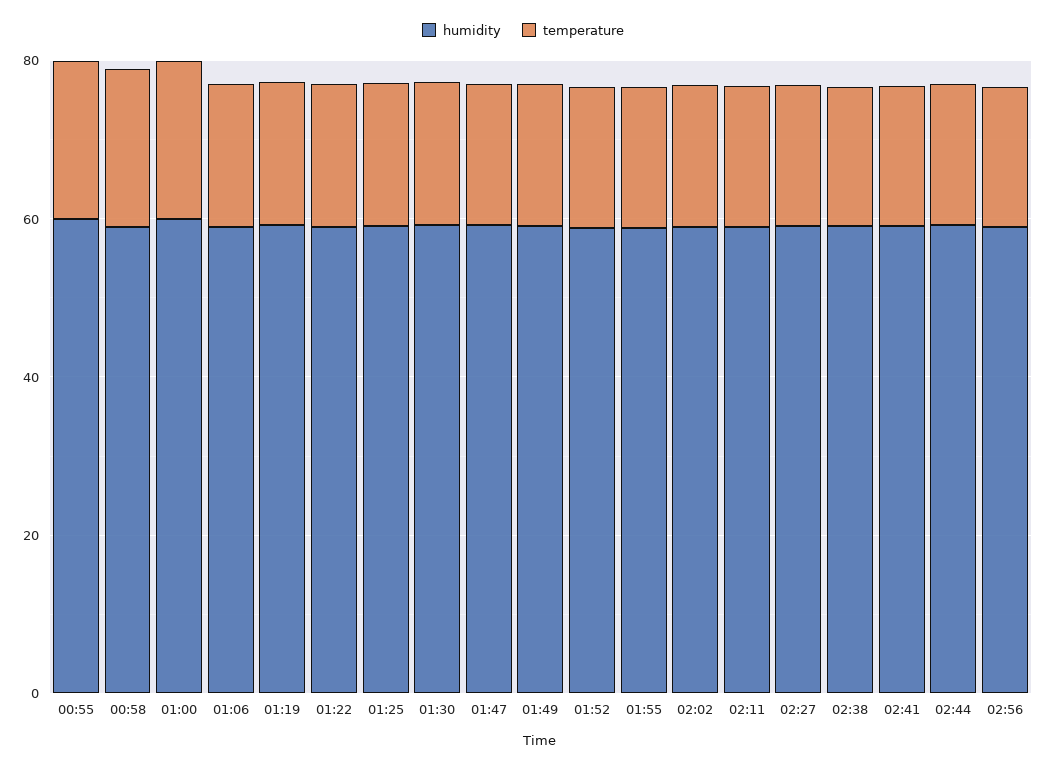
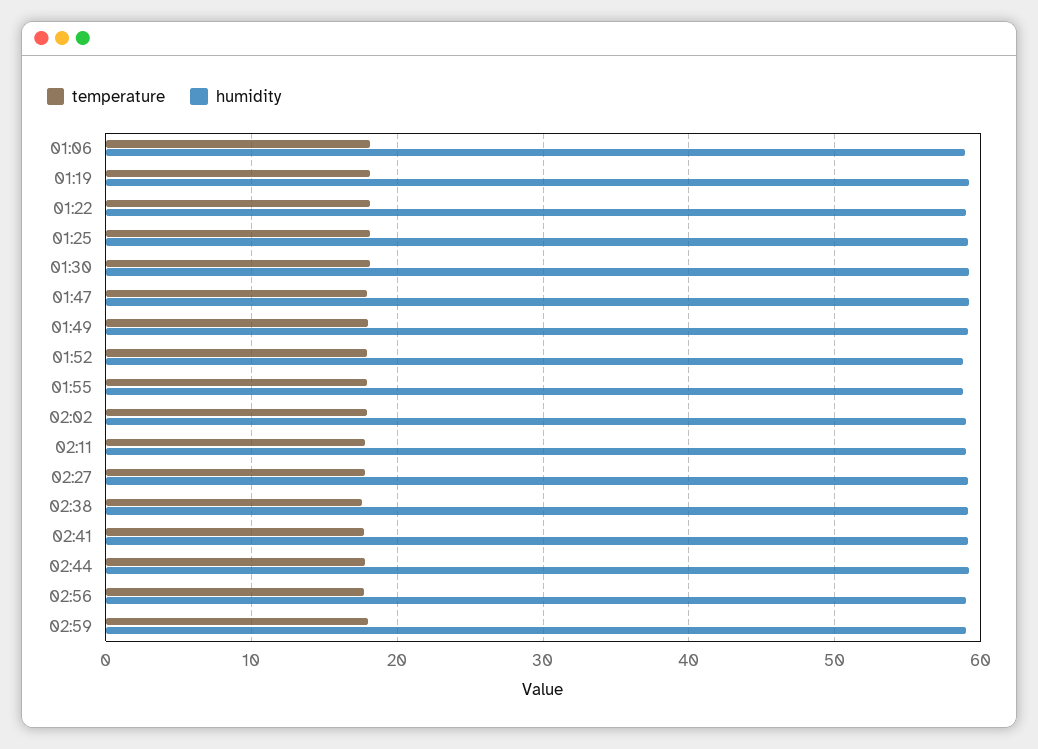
humidity, 00:55: 60 -> none
temperature, 00:55: 20 -> none
humidity, 00:58: 60 -> none
temperature, 00:58: 20 -> none
humidity, 01:00: 60 -> none
temperature, 01:00: 20 -> none
temperature, 02:59: none -> 18
humidity, 02:59: none -> 59

